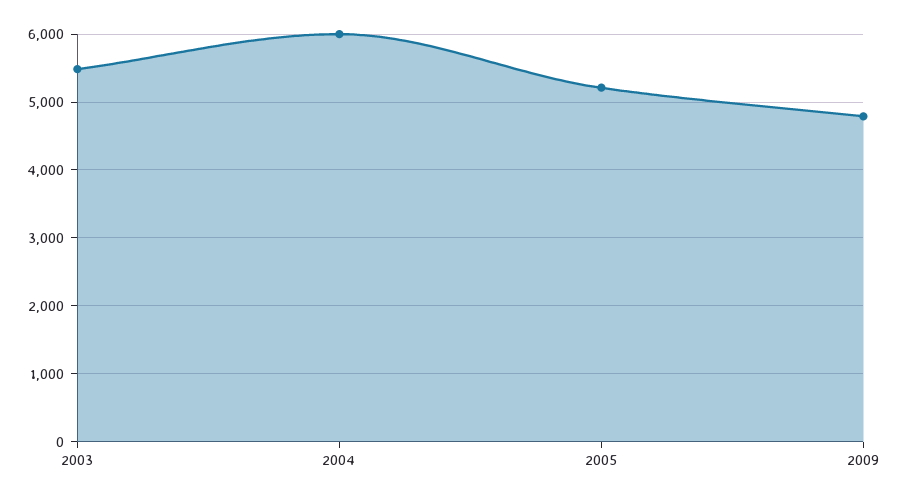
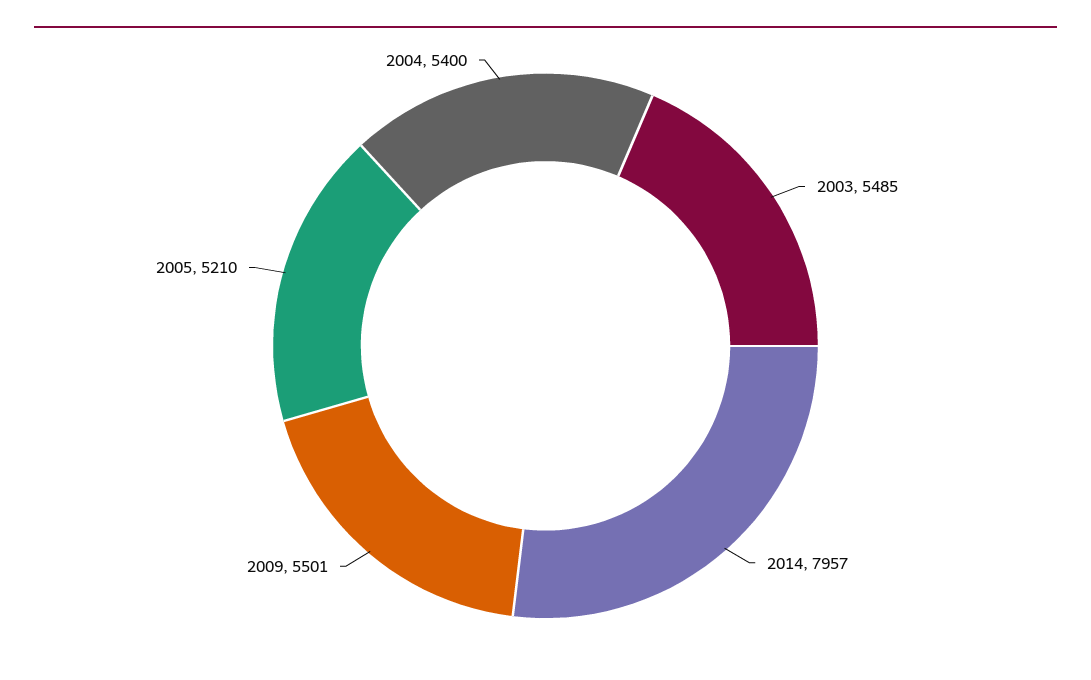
2004: 6000 -> 5400
2009: 4800 -> 5501
2014: none -> 7957

